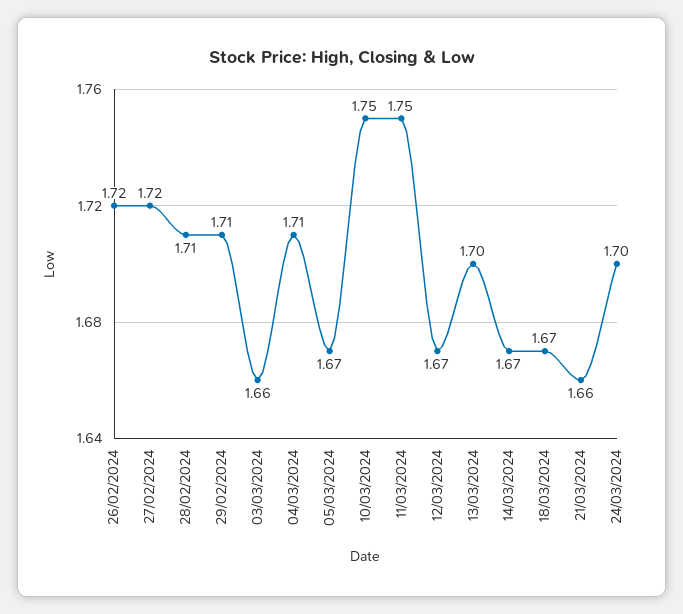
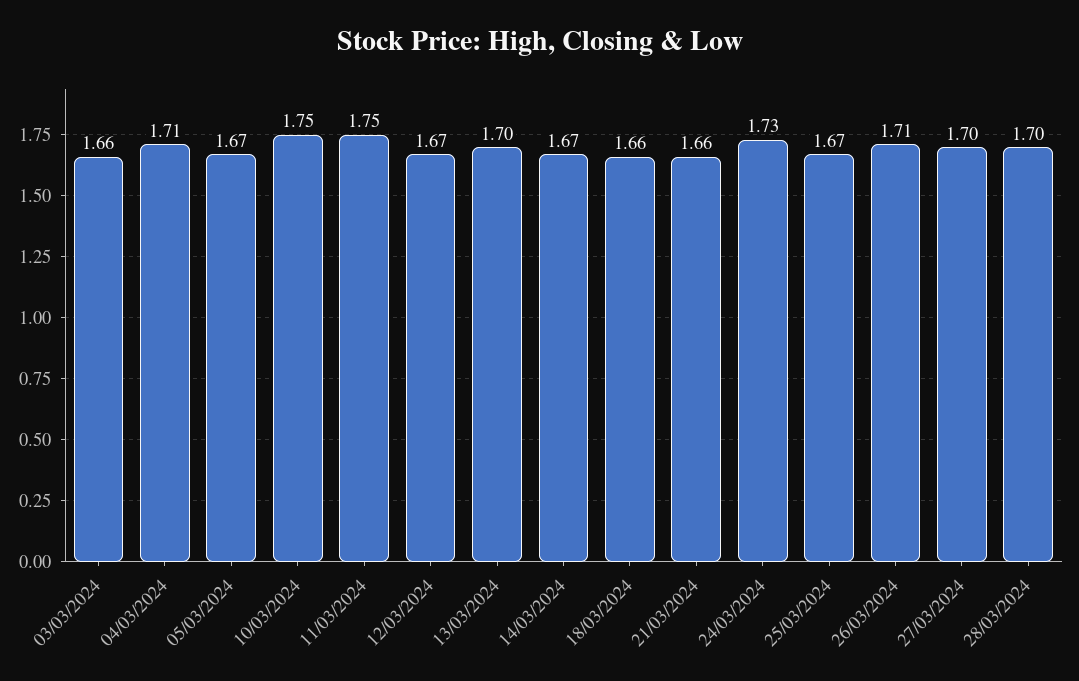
26/02/2024: 1.72 -> none
27/02/2024: 1.72 -> none
28/02/2024: 1.71 -> none
29/02/2024: 1.71 -> none
18/03/2024: 1.67 -> 1.66
24/03/2024: 1.7 -> 1.73
25/03/2024: none -> 1.67
26/03/2024: none -> 1.71
27/03/2024: none -> 1.7
28/03/2024: none -> 1.7

